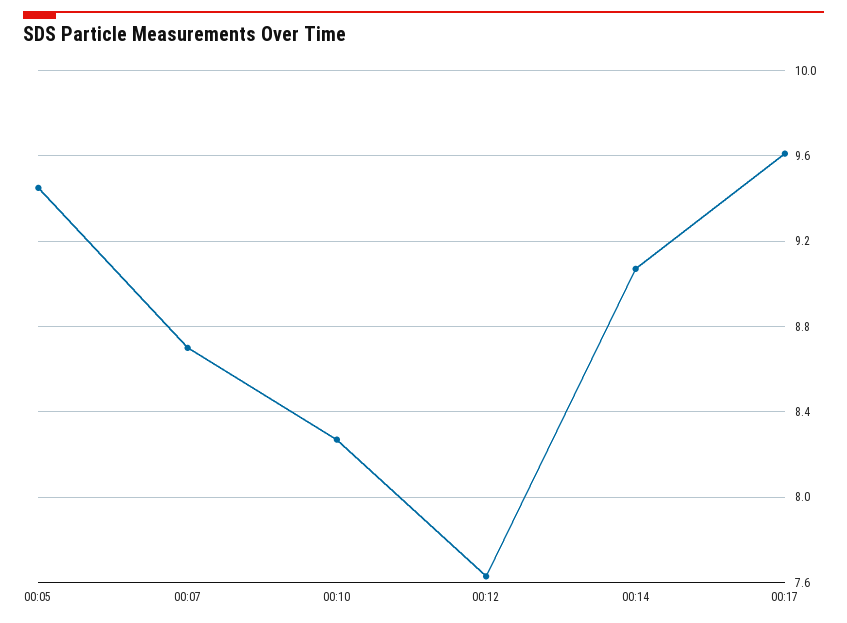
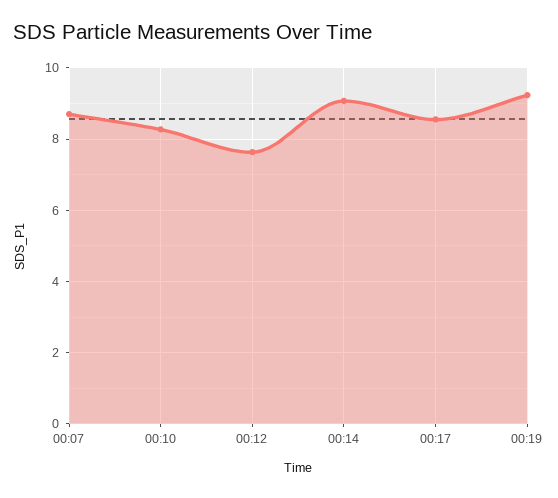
00:05: 9.45 -> none
00:17: 9.6 -> 8.6
00:19: none -> 9.2

